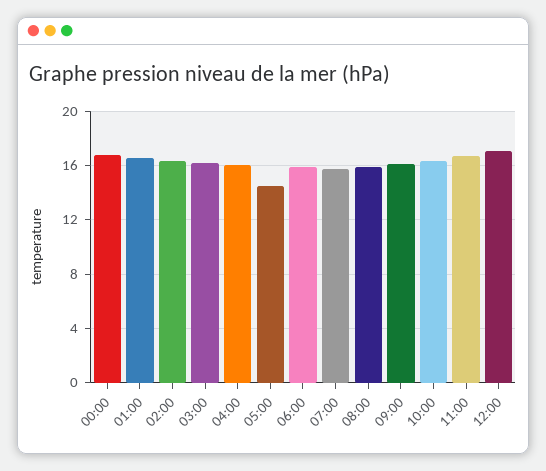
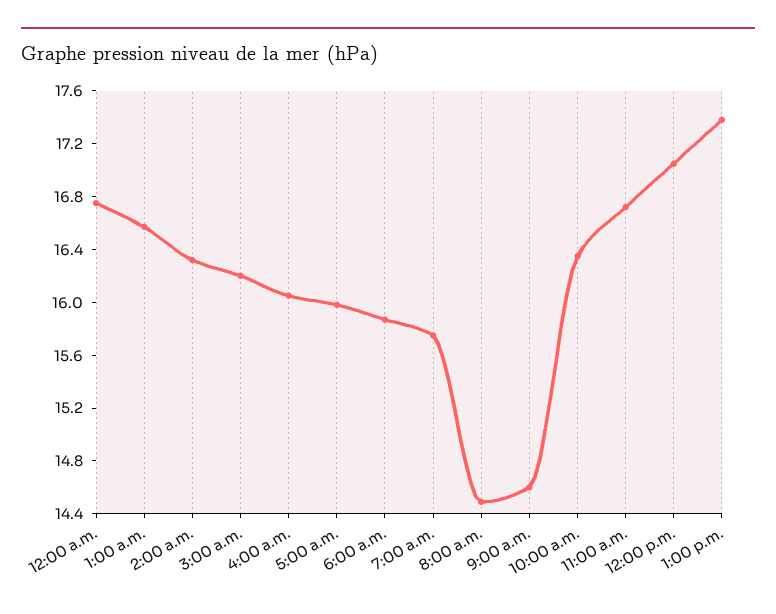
05:00: 14.5 -> 16
08:00: 16 -> 14.5
09:00: 16 -> 14.6
1:00 p.m.: none -> 17.4

